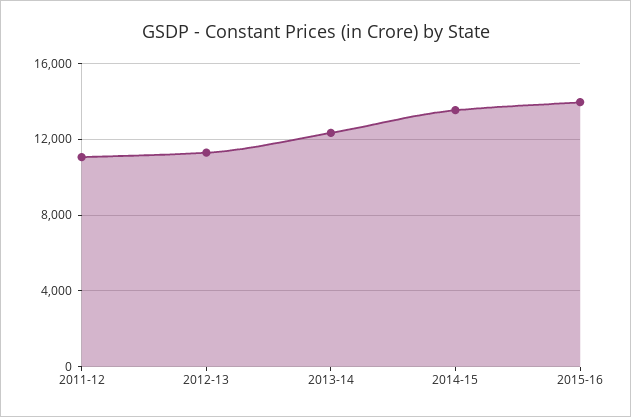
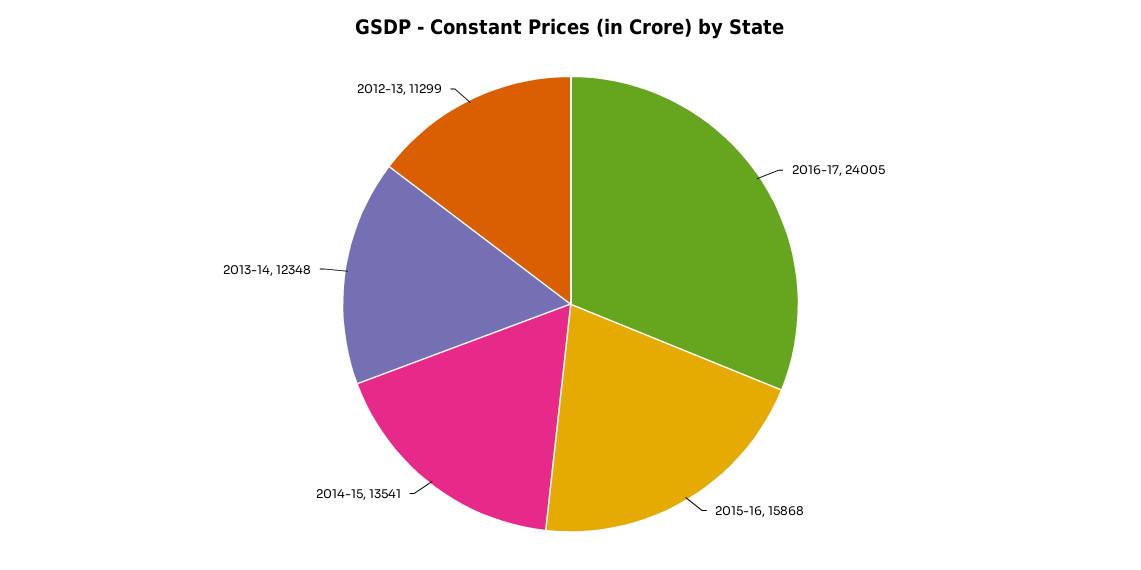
2011-12: 11000 -> none
2015-16: 14000 -> 15868
2016-17: none -> 24005

